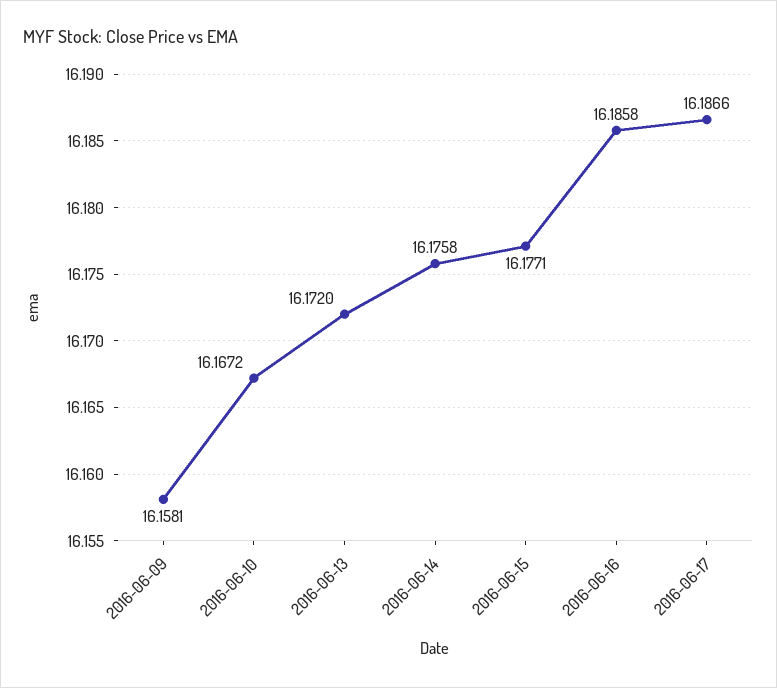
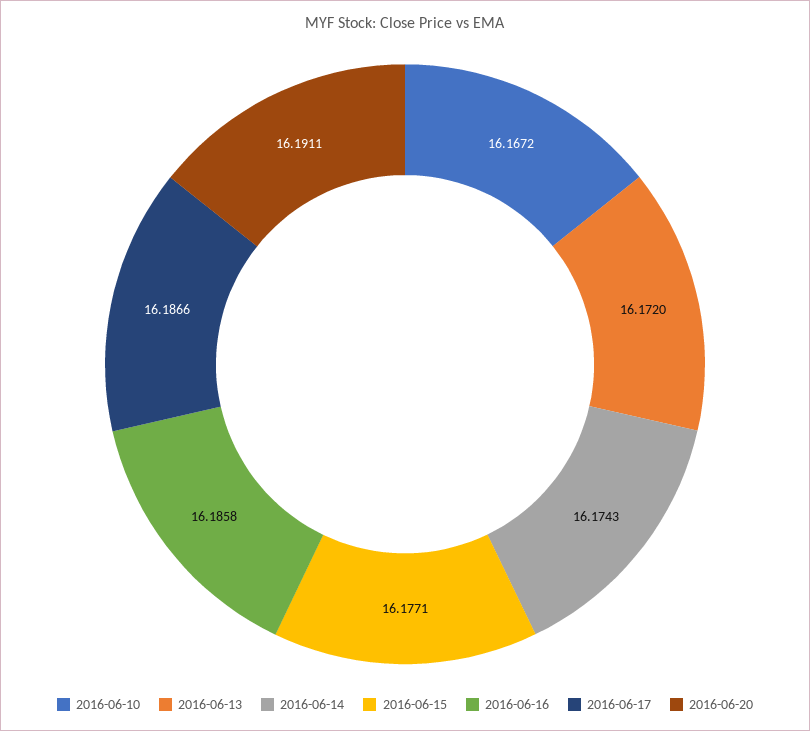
2016-06-09: 16.1581 -> none
2016-06-14: 16.1758 -> 16.1743
2016-06-20: none -> 16.1911

